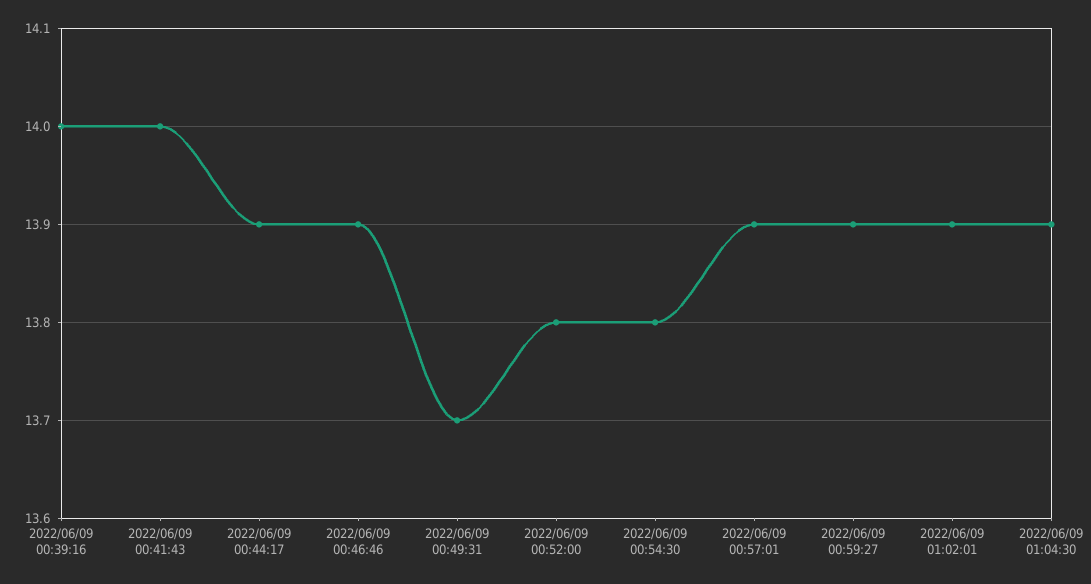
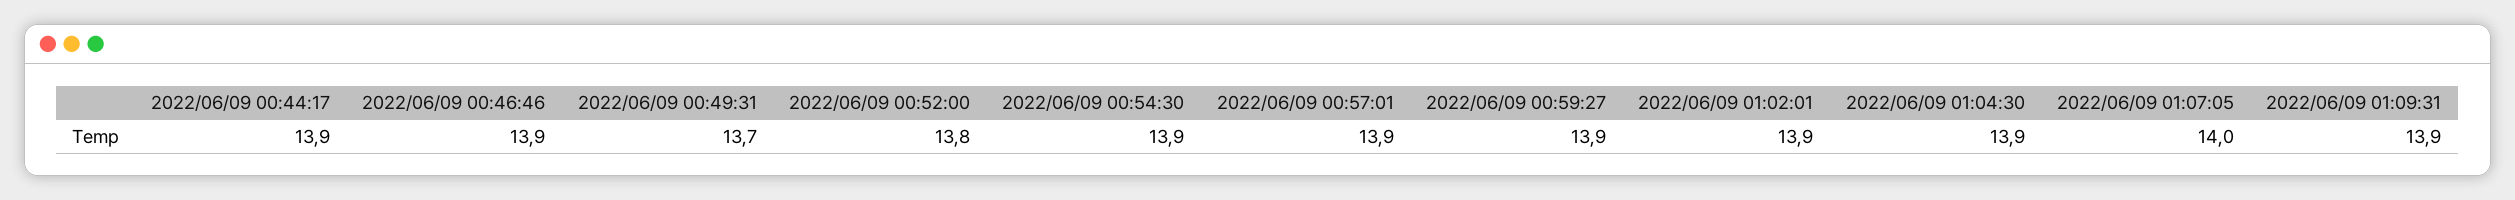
2022/06/09 00:39:16: 14 -> none
2022/06/09 00:41:43: 14 -> none
2022/06/09 00:54:30: 13.8 -> 13.9
2022/06/09 01:07:05: none -> 14
2022/06/09 01:09:31: none -> 13.9

